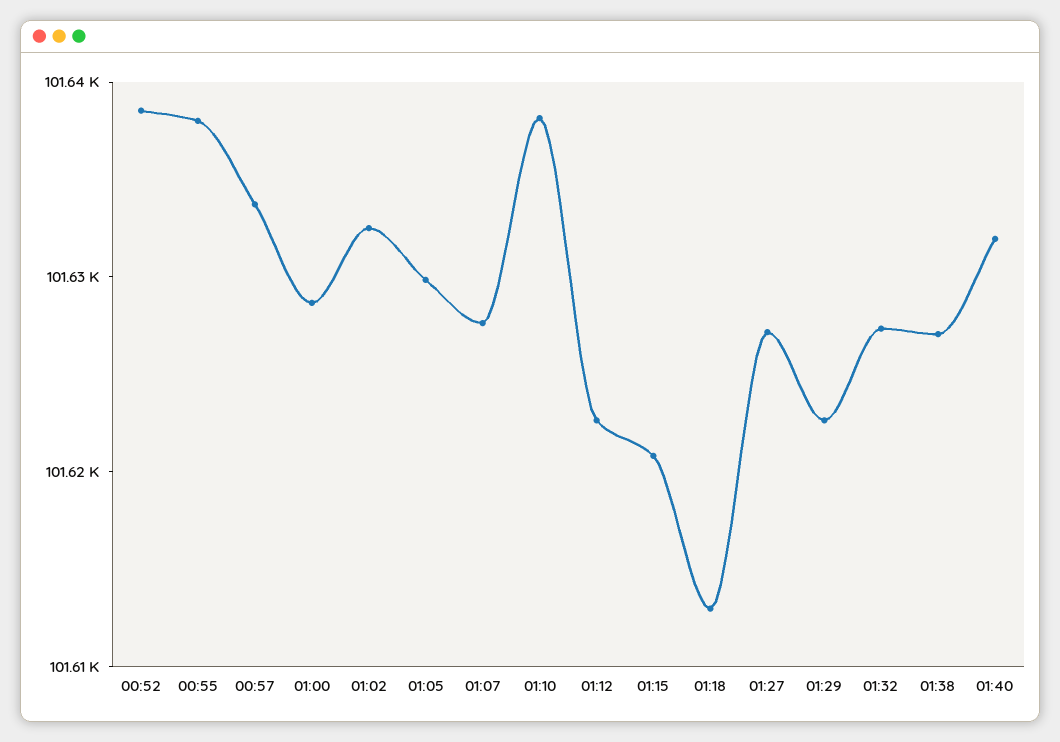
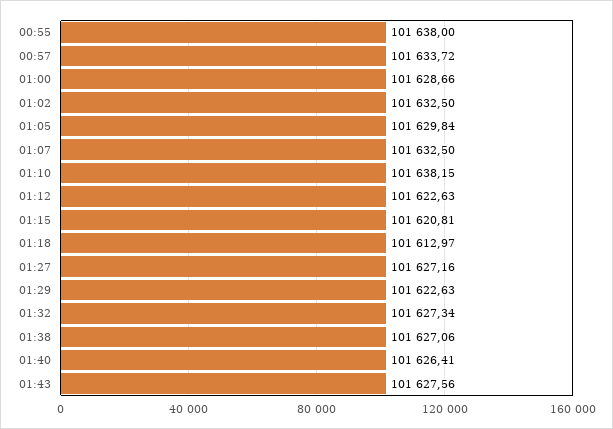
00:52: 101638 -> none
01:07: 101628 -> 101632.5
01:40: 101632 -> 101626.41
01:43: none -> 101627.56

